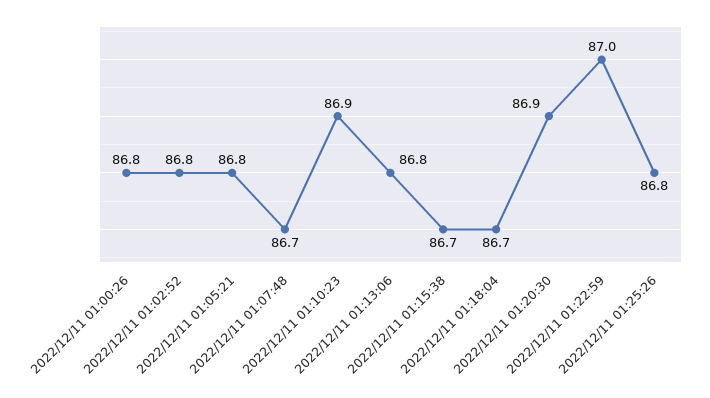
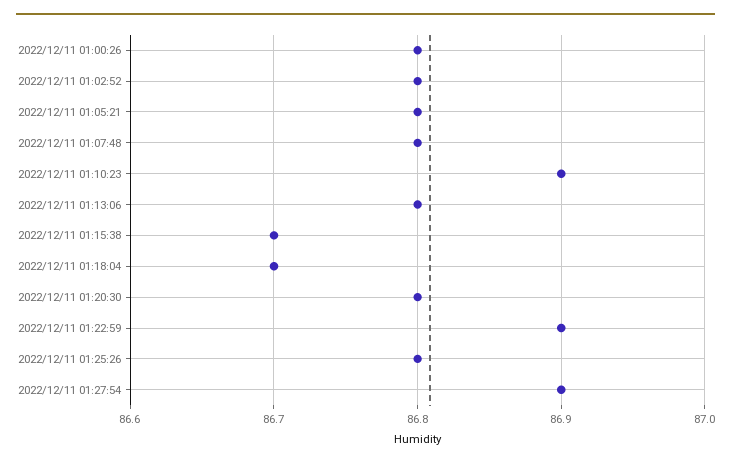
2022/12/11 01:07:48: 86.7 -> 86.8
2022/12/11 01:20:30: 86.9 -> 86.8
2022/12/11 01:22:59: 87 -> 86.9
2022/12/11 01:27:54: none -> 86.9

